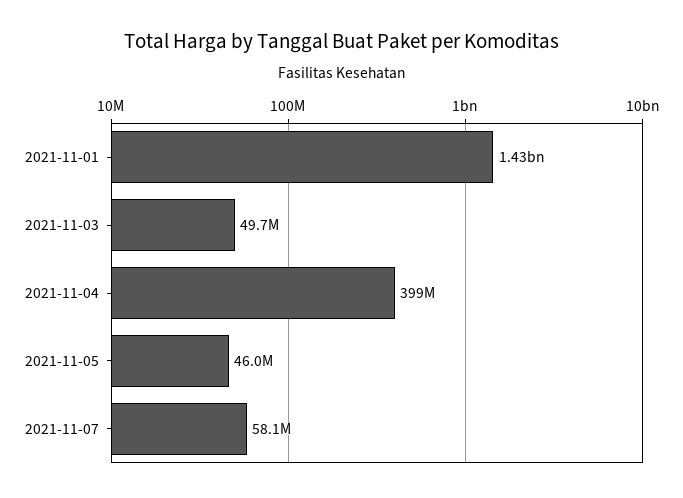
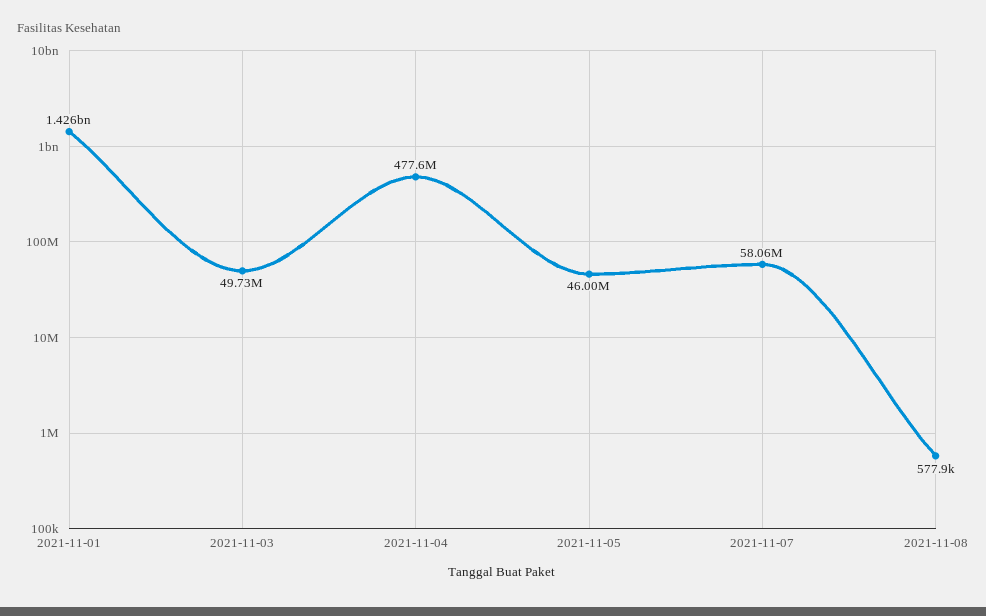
2021-11-04: 399000000 -> 477600000
2021-11-08: none -> 577900

